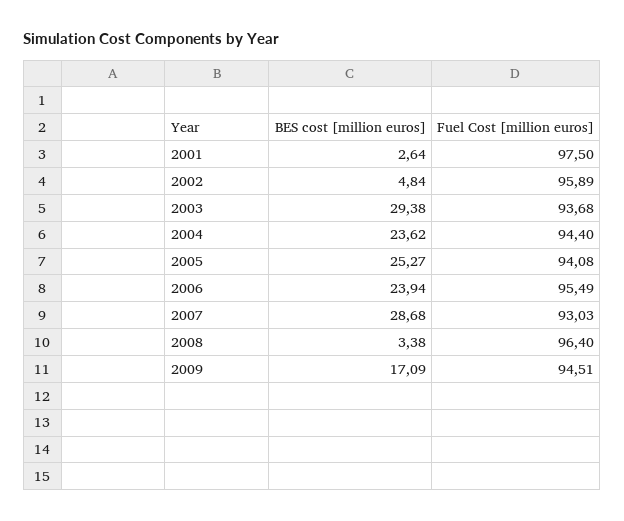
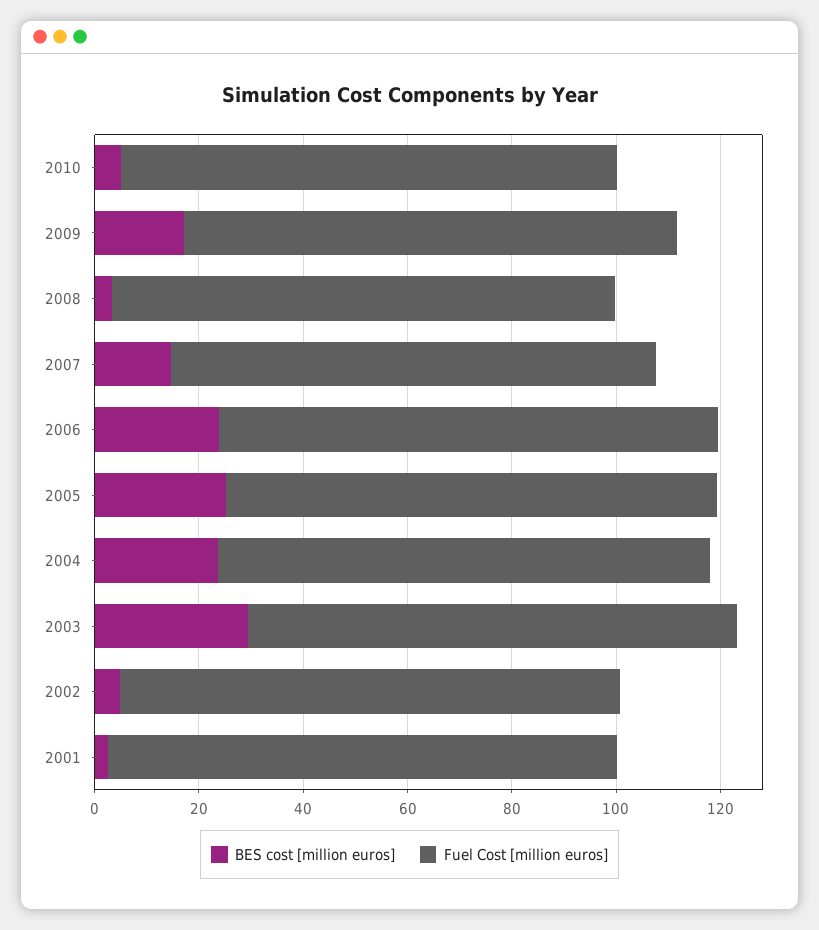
BES cost [million euros], 2007: 28.68 -> 15
BES cost [million euros], 2010: none -> 5
Fuel Cost [million euros], 2010: none -> 95

